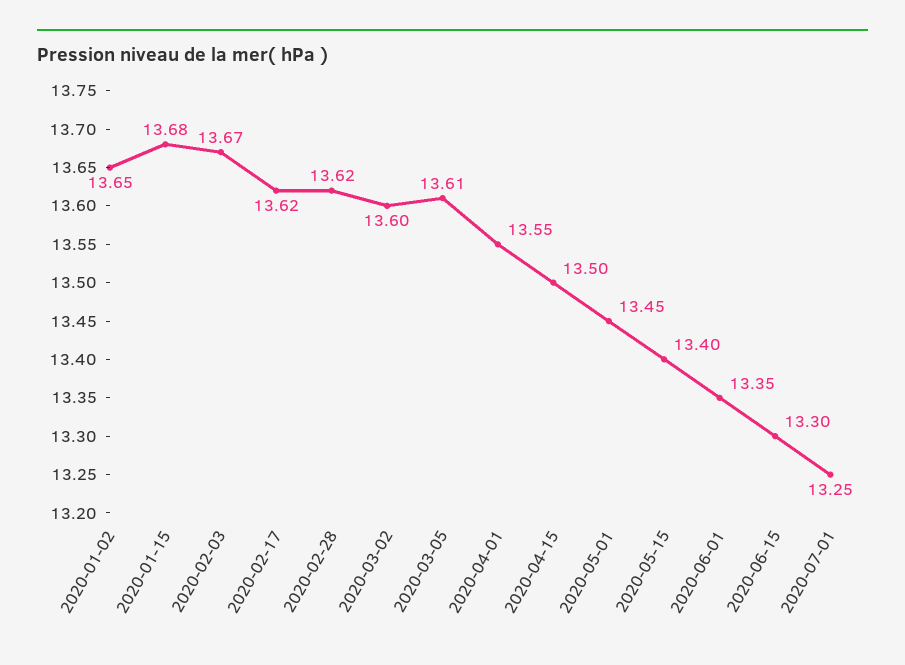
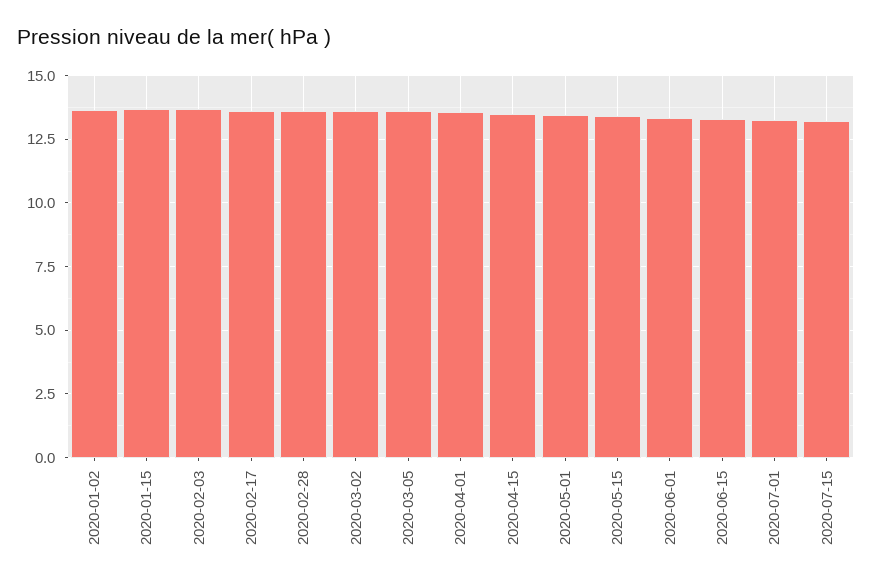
2020-07-15: none -> 13.25

